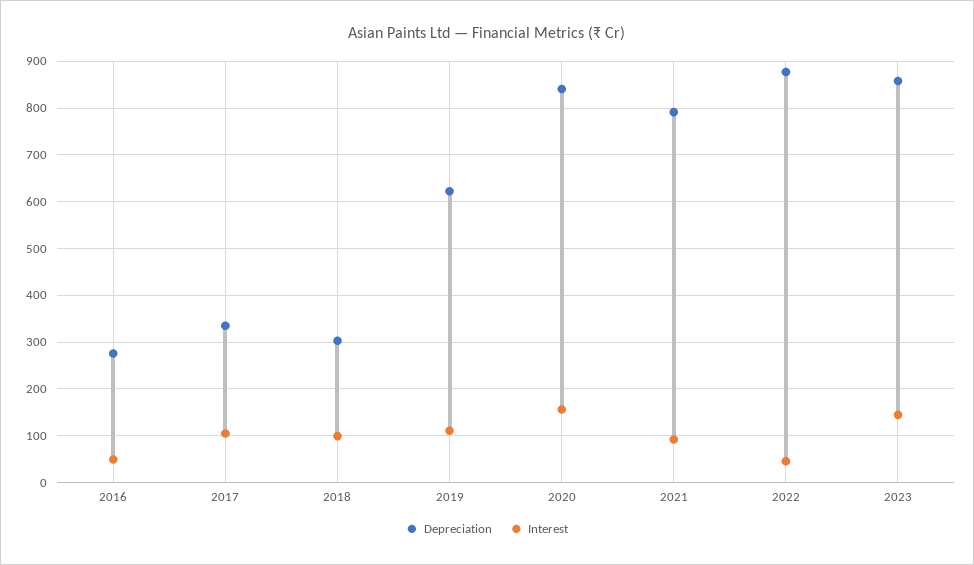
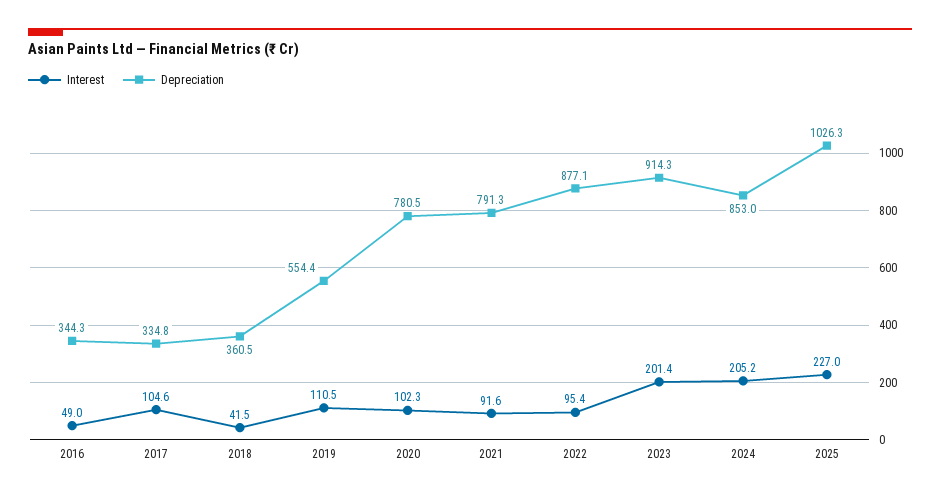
Depreciation, 2016: 280 -> 344.3
Depreciation, 2018: 300 -> 360.5
Interest, 2018: 100 -> 41.5
Depreciation, 2019: 620 -> 554.4
Depreciation, 2020: 840 -> 780.5
Interest, 2020: 160 -> 102.3
Interest, 2022: 40 -> 95.4
Depreciation, 2023: 860 -> 914.3
Interest, 2023: 140 -> 201.4
Interest, 2024: none -> 205.2
Depreciation, 2024: none -> 853
Interest, 2025: none -> 227
Depreciation, 2025: none -> 1026.3

